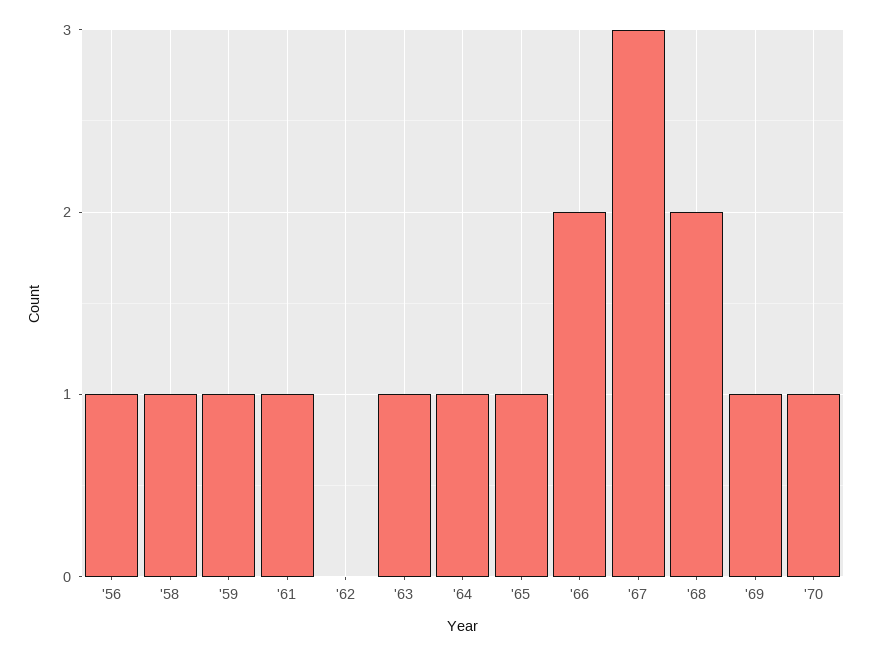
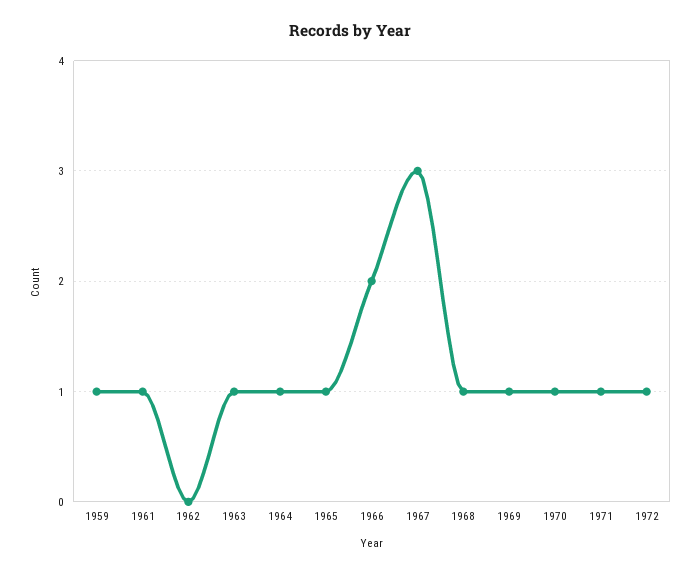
'56: 1 -> none
'58: 1 -> none
'68: 2 -> 1
1971: none -> 1
1972: none -> 1

